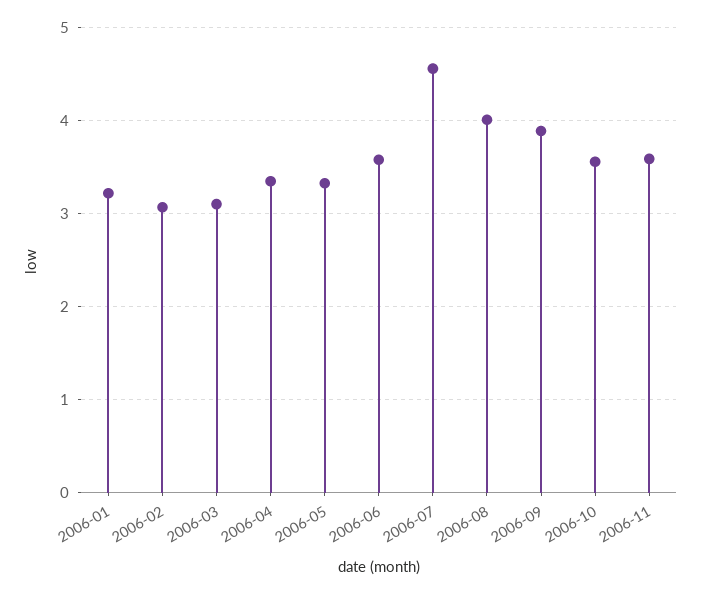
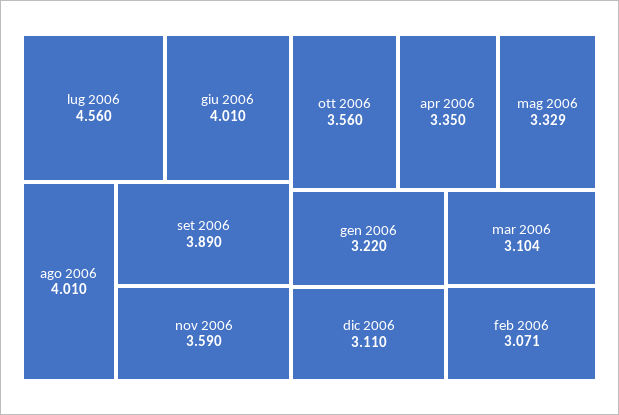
2006-06: 3.6 -> 4.01
dic 2006: none -> 3.11

